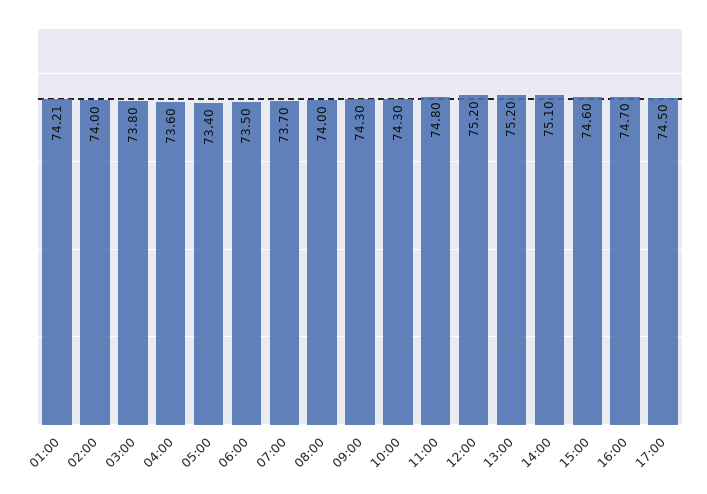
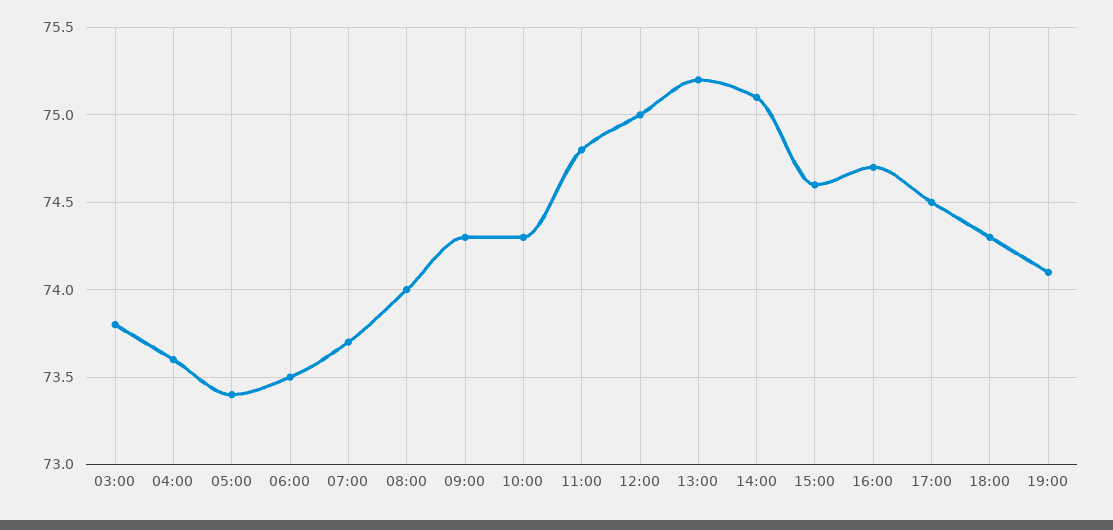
01:00: 74.21 -> none
02:00: 74 -> none
12:00: 75.2 -> 75
18:00: none -> 74.3
19:00: none -> 74.1

